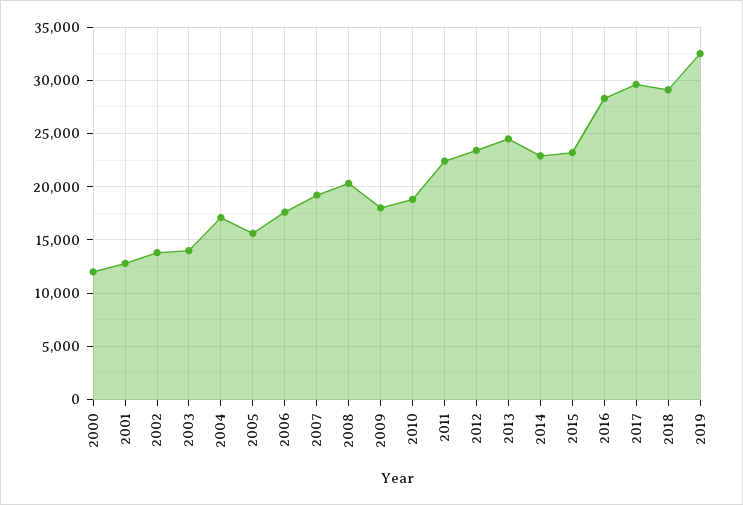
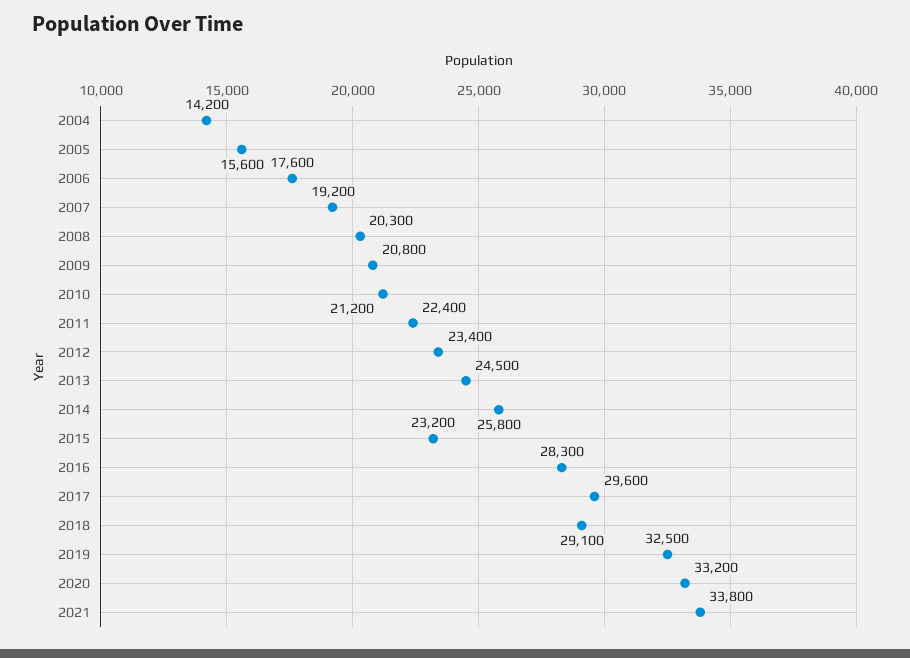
2000: 12000 -> none
2001: 13000 -> none
2002: 14000 -> none
2003: 14000 -> none
2004: 17000 -> 14200
2009: 18000 -> 20800
2010: 19000 -> 21200
2014: 23000 -> 25800
2020: none -> 33200
2021: none -> 33800

